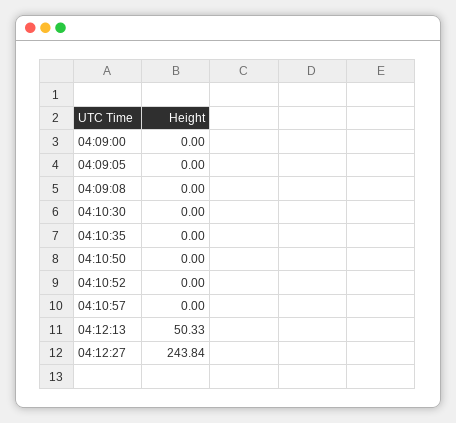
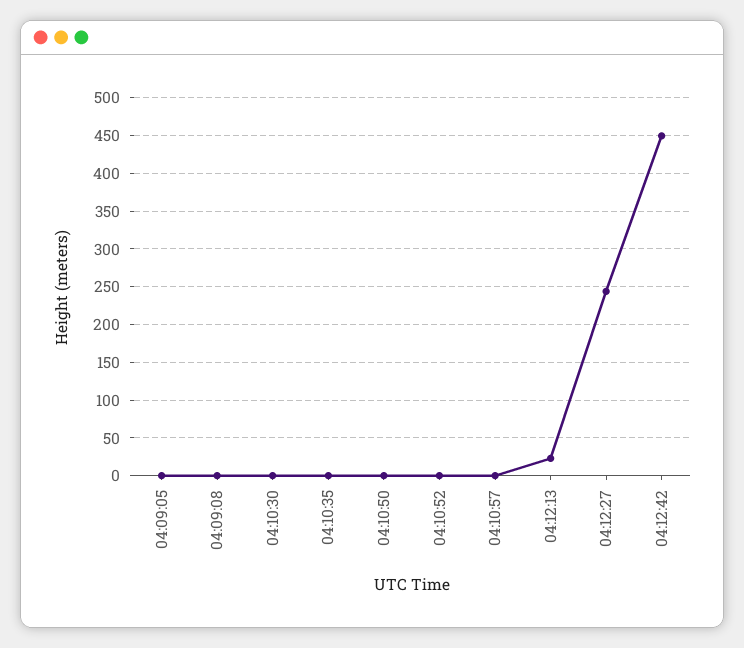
04:09:00: 0 -> none
04:12:13: 50.33 -> 20
04:12:42: none -> 450

